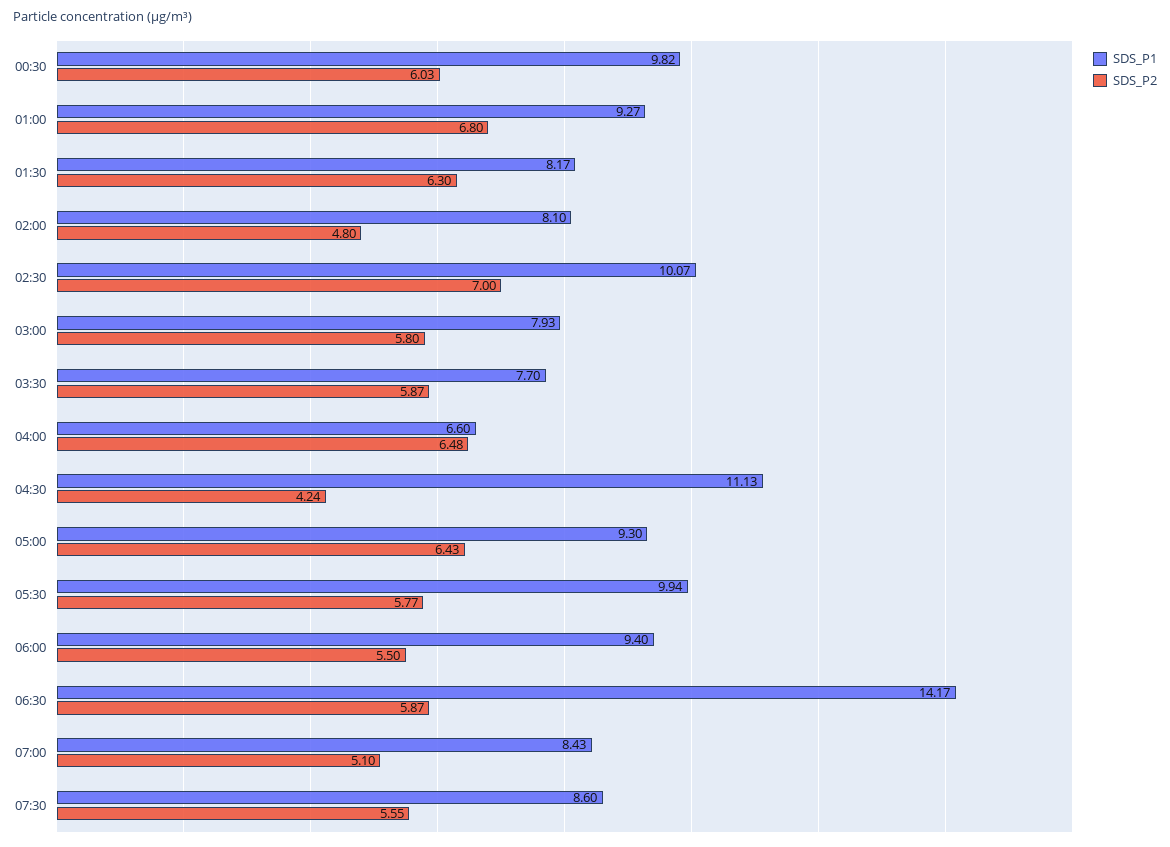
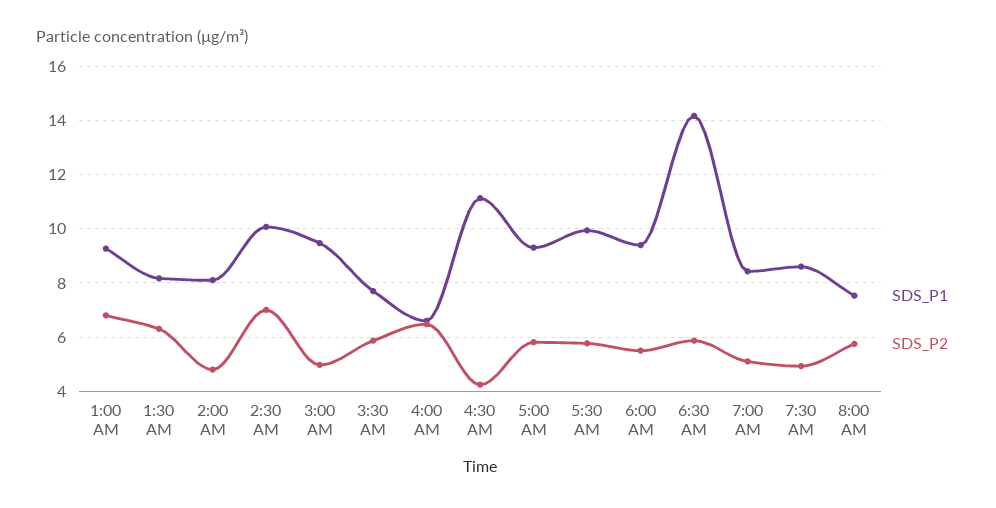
SDS_P1, 00:30: 9.82 -> none
SDS_P2, 00:30: 6.03 -> none
SDS_P1, 03:00: 7.93 -> 9.5
SDS_P2, 03:00: 5.8 -> 5
SDS_P2, 05:00: 6.43 -> 5.75
SDS_P2, 07:30: 5.55 -> 5
SDS_P1, 8:00 AM: none -> 7.5
SDS_P2, 8:00 AM: none -> 5.75

